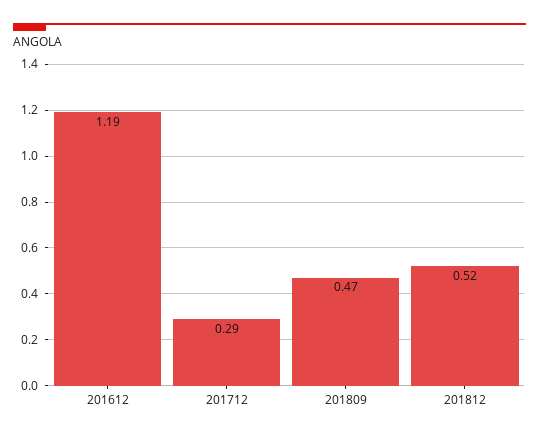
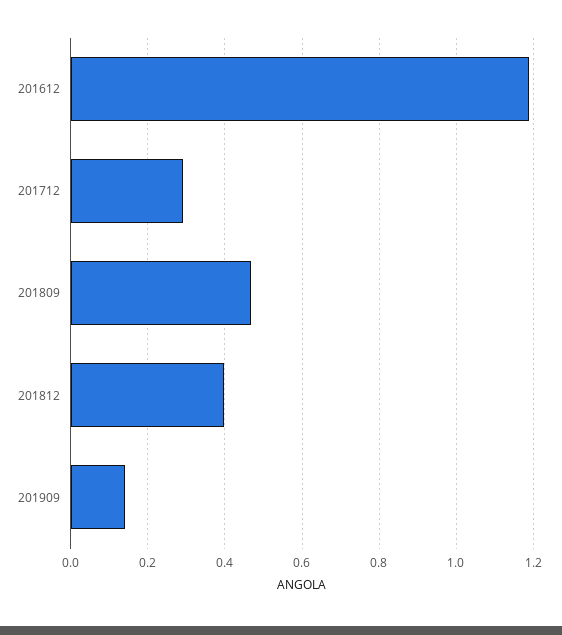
201812: 0.52 -> 0.4
201909: none -> 0.14

